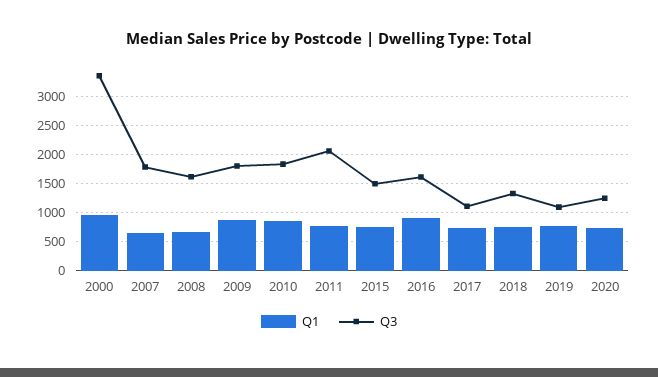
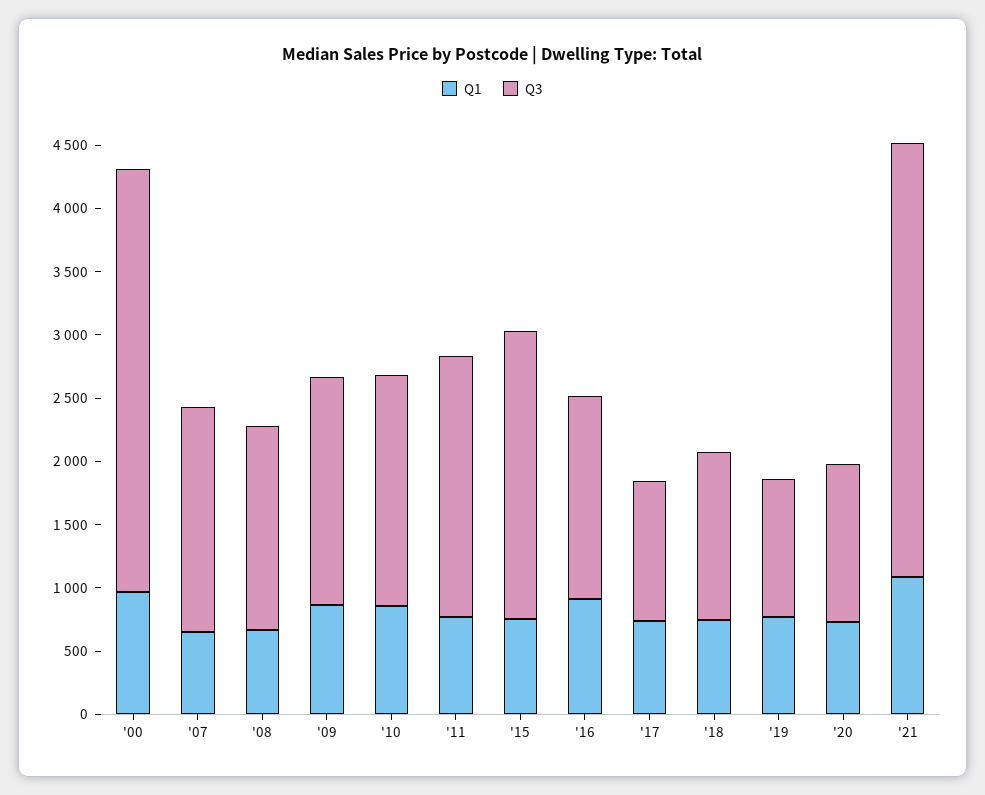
Q3, 2015: 1500 -> 2300
Q1, '21: none -> 1100
Q3, '21: none -> 3400

